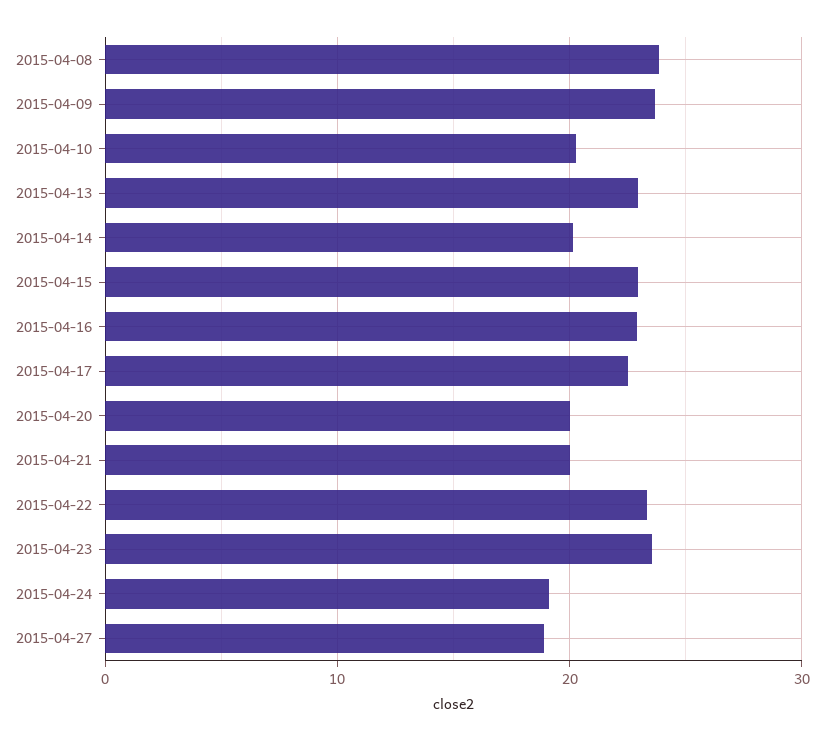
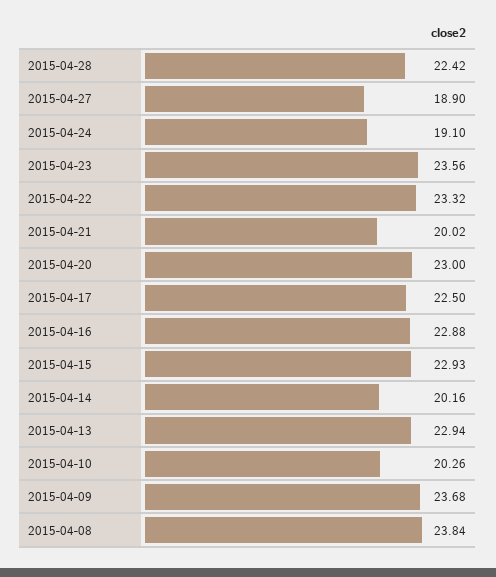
2015-04-20: 20 -> 23
2015-04-28: none -> 22.42

